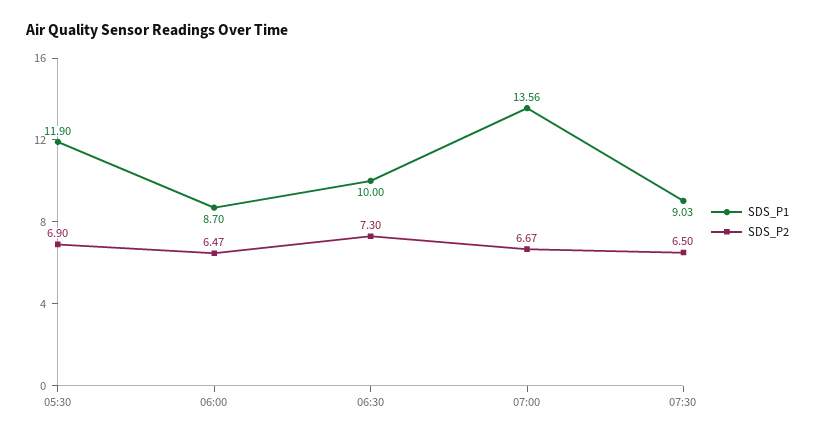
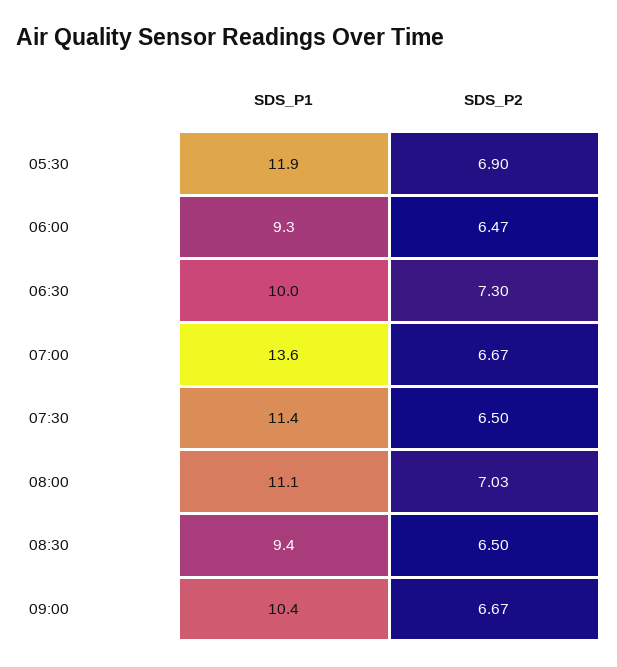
SDS_P1, 06:00: 8.7 -> 9.3
SDS_P1, 07:30: 9.03 -> 11.4
SDS_P1, 08:00: none -> 11.1
SDS_P2, 08:00: none -> 7.03
SDS_P1, 08:30: none -> 9.4
SDS_P2, 08:30: none -> 6.5
SDS_P1, 09:00: none -> 10.4
SDS_P2, 09:00: none -> 6.67

